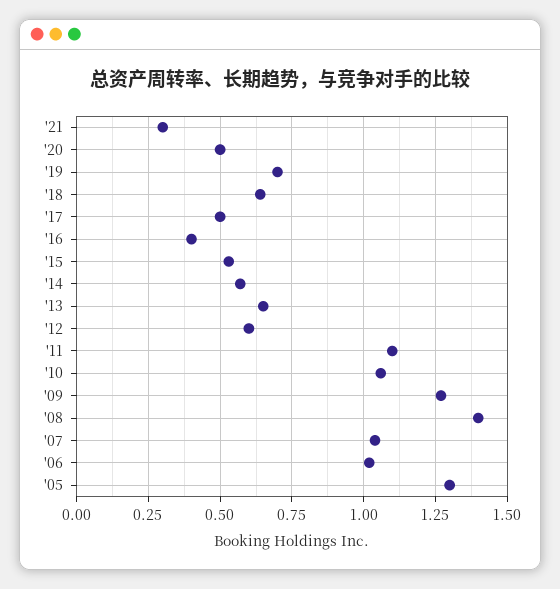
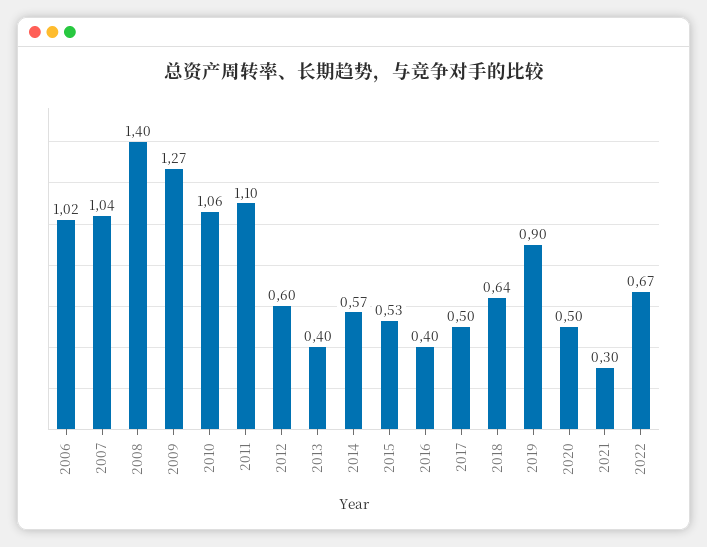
'19: 0.7 -> 0.9
'13: 0.65 -> 0.4
'05: 1.3 -> none
2022: none -> 0.67

